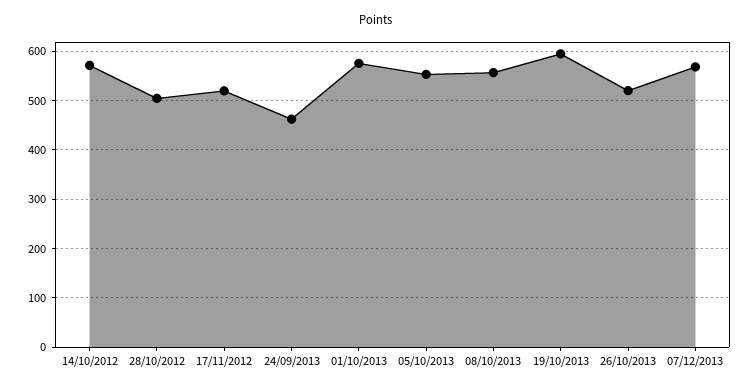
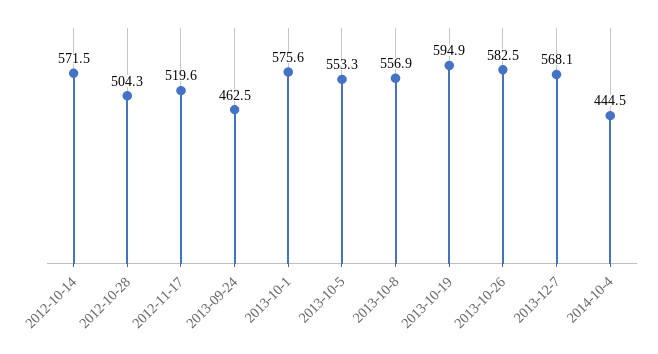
26/10/2013: 520 -> 582.5
2014-10-4: none -> 444.5

